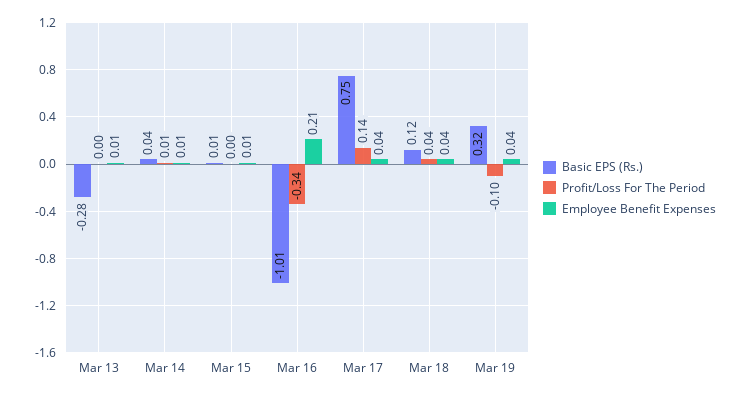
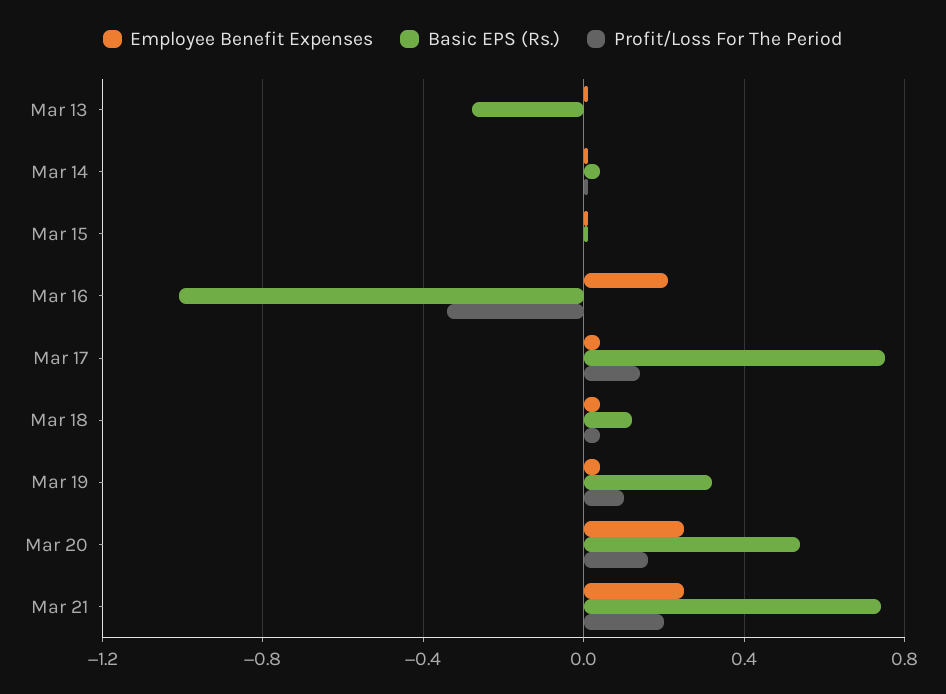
Profit/Loss For The Period, Mar 19: -0.1 -> 0.1
Employee Benefit Expenses, Mar 20: none -> 0.25
Basic EPS (Rs.), Mar 20: none -> 0.55
Profit/Loss For The Period, Mar 20: none -> 0.15
Employee Benefit Expenses, Mar 21: none -> 0.25
Basic EPS (Rs.), Mar 21: none -> 0.75
Profit/Loss For The Period, Mar 21: none -> 0.2

